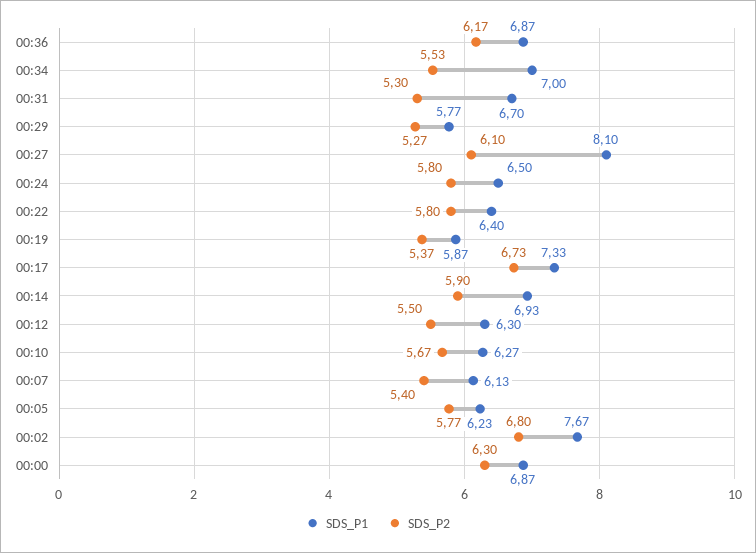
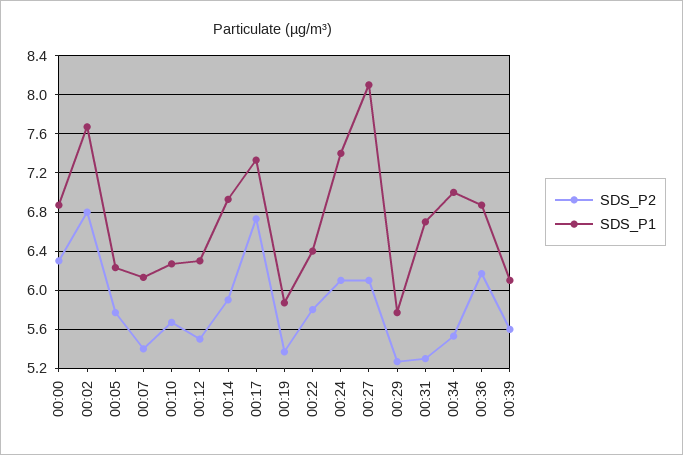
SDS_P1, 00:24: 6.5 -> 7.4
SDS_P2, 00:24: 5.8 -> 6.1
SDS_P2, 00:39: none -> 5.6
SDS_P1, 00:39: none -> 6.1

